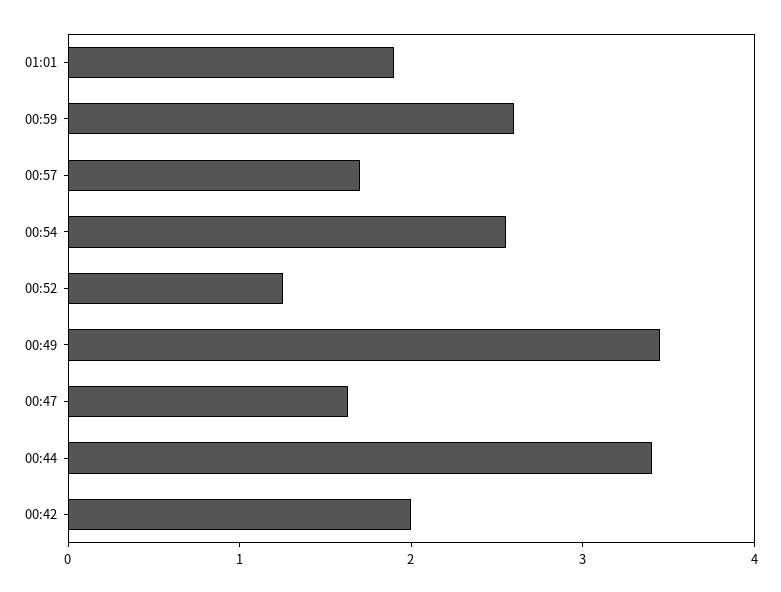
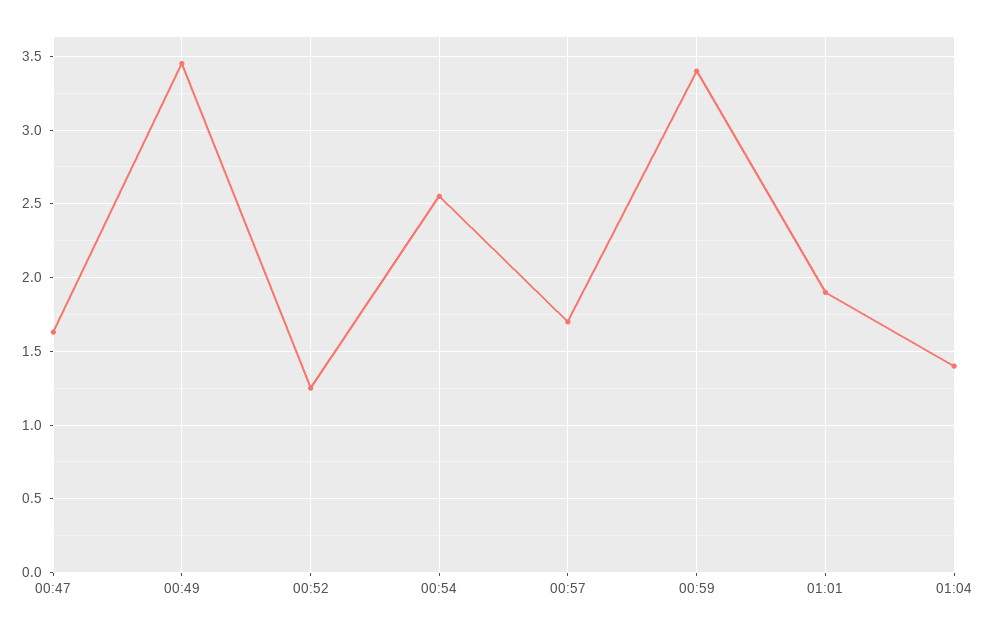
00:59: 2.6 -> 3.4
00:44: 3.4 -> none
00:42: 2 -> none
01:04: none -> 1.4

